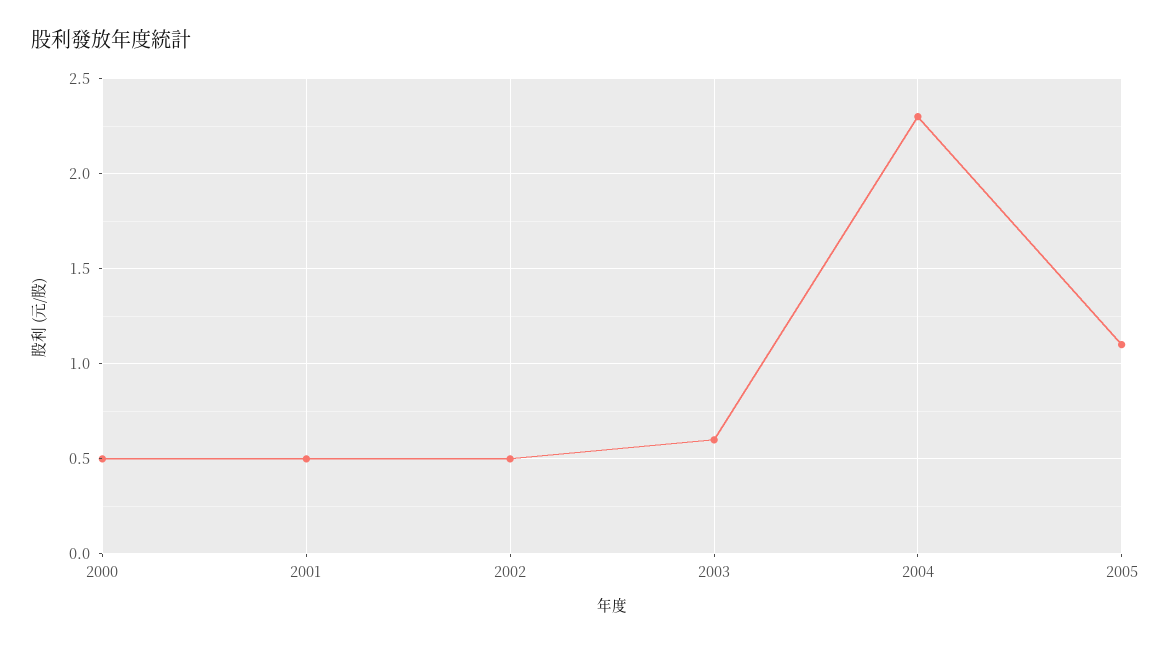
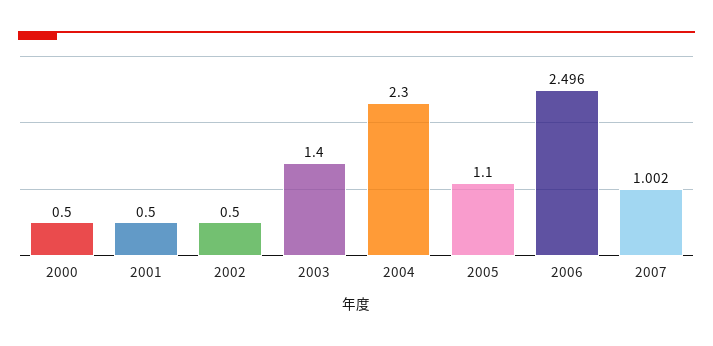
2003: 0.6 -> 1.4
2006: none -> 2.496
2007: none -> 1.002

